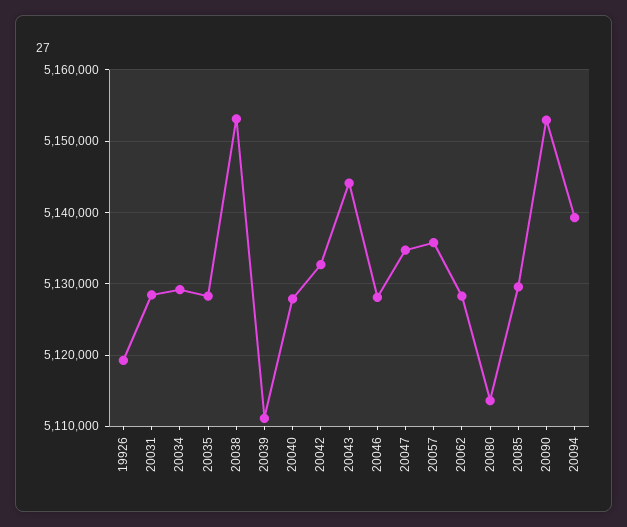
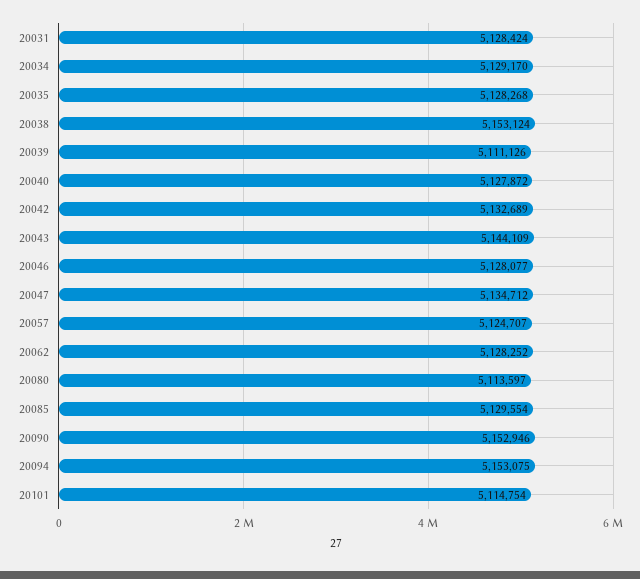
19926: 5119000 -> none
20057: 5136000 -> 5124707
20094: 5139000 -> 5153075
20101: none -> 5114754

